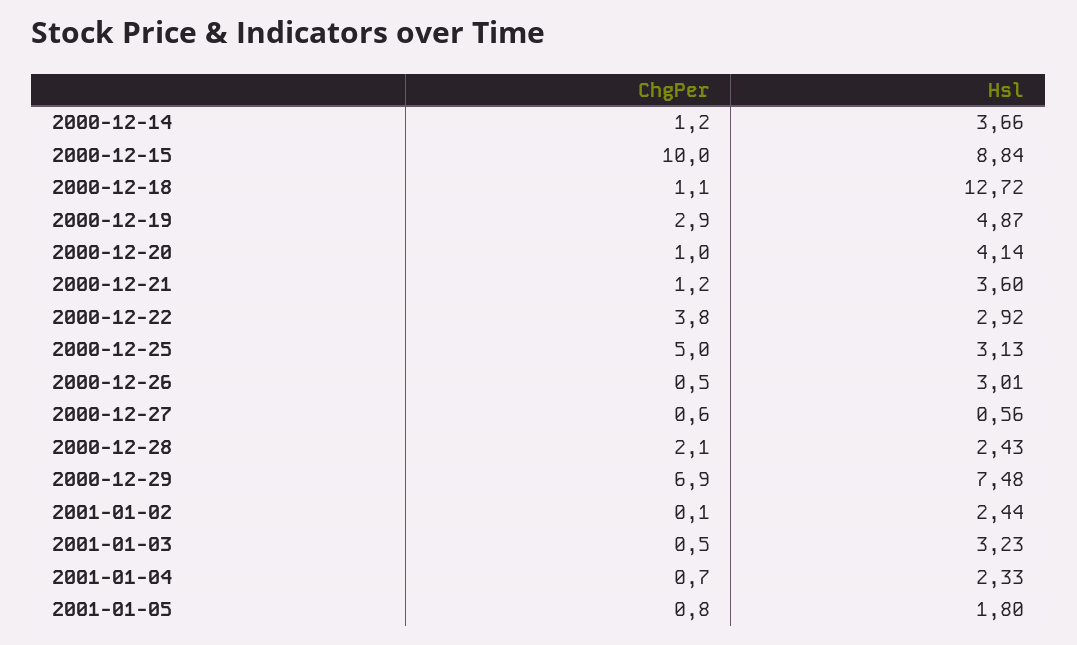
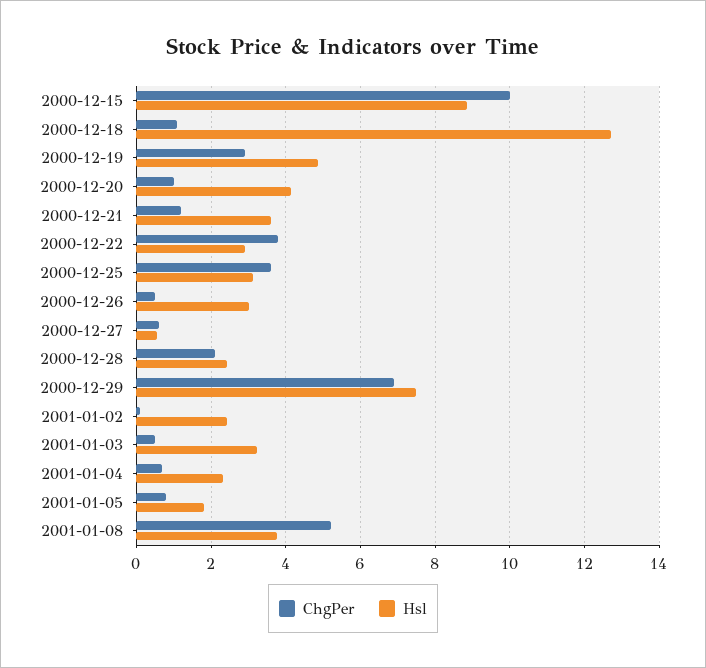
ChgPer, 2000-12-14: 1.2 -> none
Hsl, 2000-12-14: 3.66 -> none
ChgPer, 2000-12-25: 5 -> 3.6
ChgPer, 2001-01-08: none -> 5.2
Hsl, 2001-01-08: none -> 3.8

